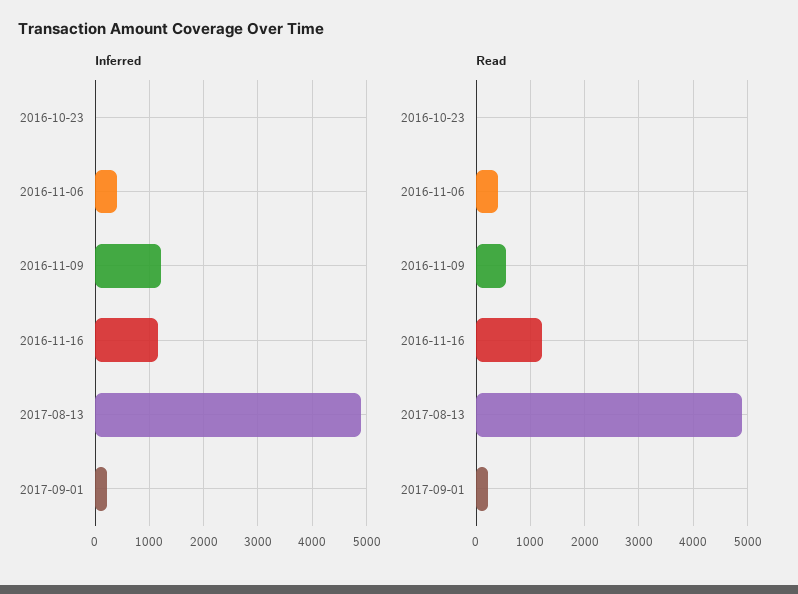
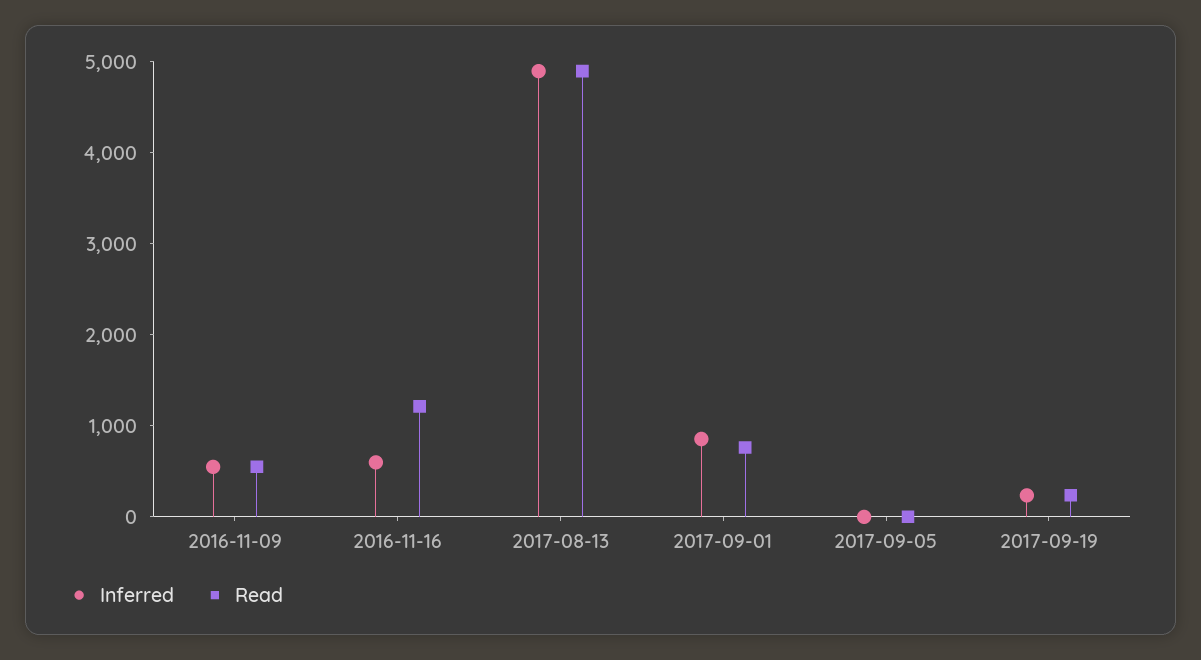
Inferred, 2016-10-23: 0 -> none
Inferred, 2016-11-06: 400 -> none
Inferred, 2016-11-09: 1200 -> 600
Inferred, 2016-11-16: 1200 -> 600
Inferred, 2017-09-01: 200 -> 800
Read, 2016-10-23: 0 -> none
Read, 2016-11-06: 400 -> none
Read, 2017-09-01: 200 -> 800
Inferred, 2017-09-05: none -> 0
Read, 2017-09-05: none -> 0
Inferred, 2017-09-19: none -> 200
Read, 2017-09-19: none -> 200

